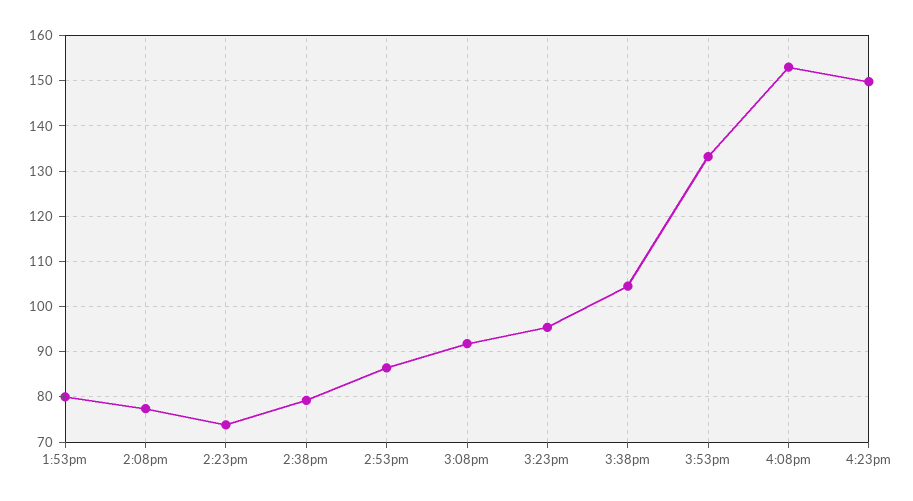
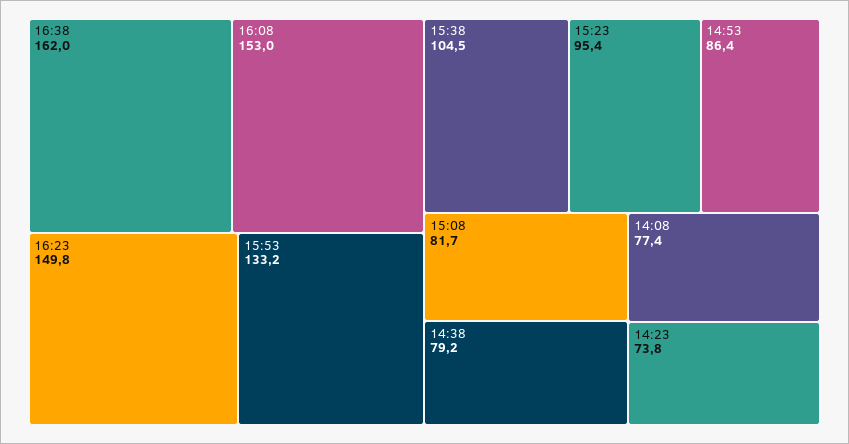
1:53pm: 80 -> none
3:08pm: 92 -> 81.7
16:38: none -> 162

